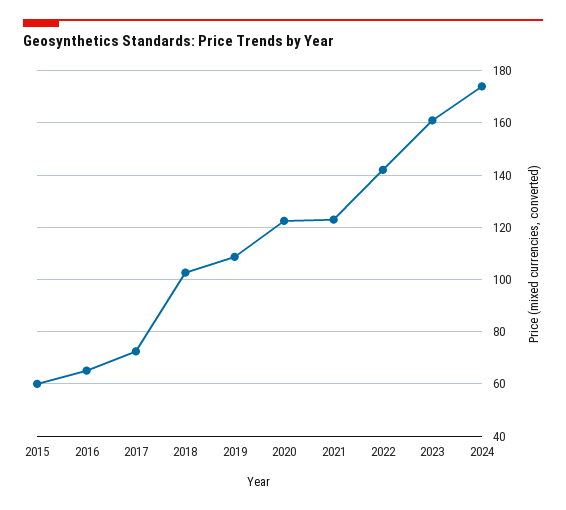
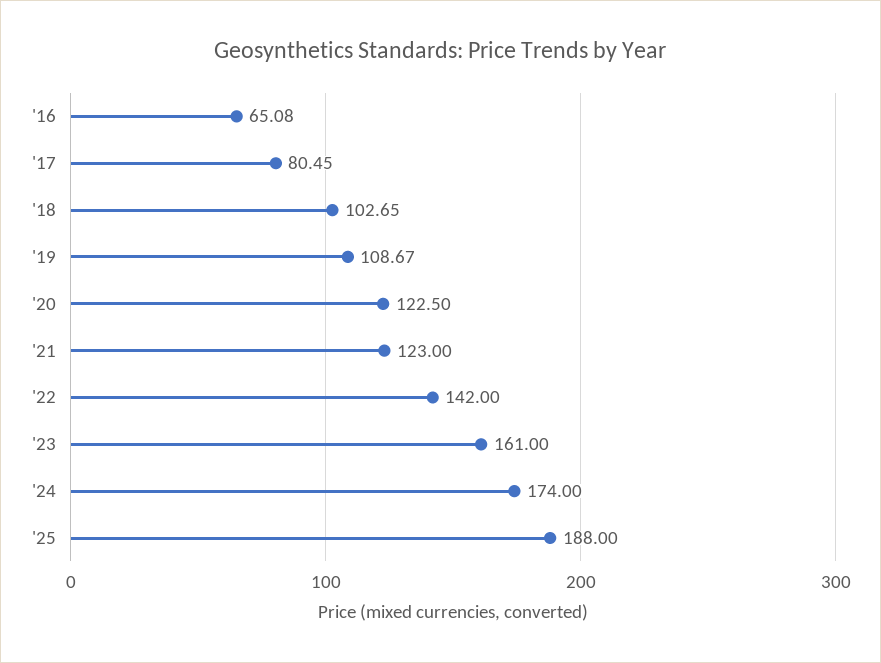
2015: 60 -> none
2017: 72.5 -> 80.45
'25: none -> 188

